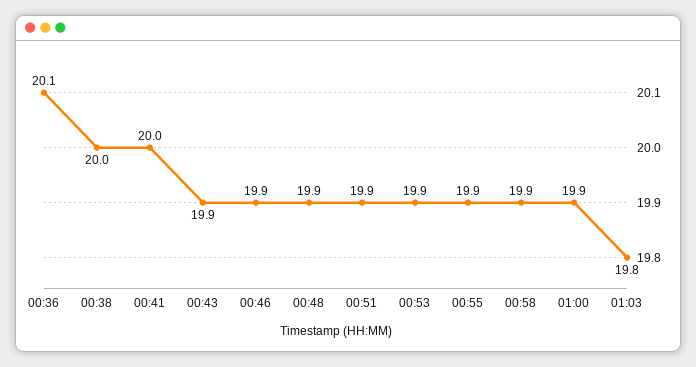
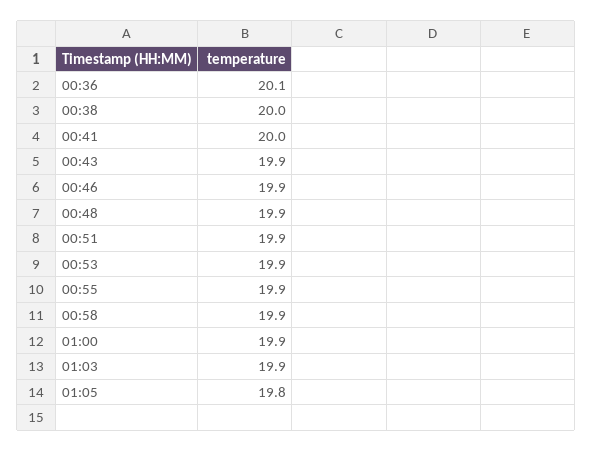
01:03: 19.8 -> 19.9
01:05: none -> 19.8

